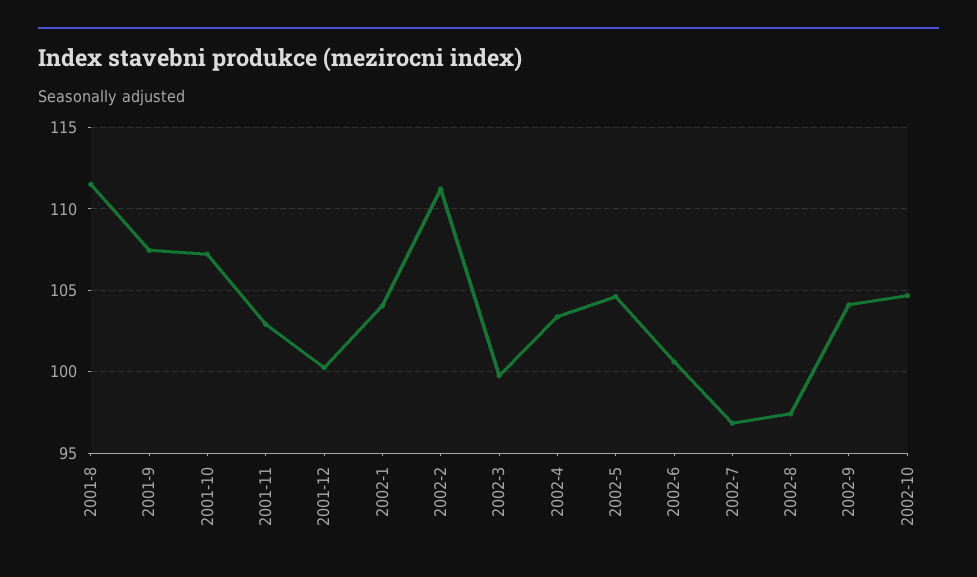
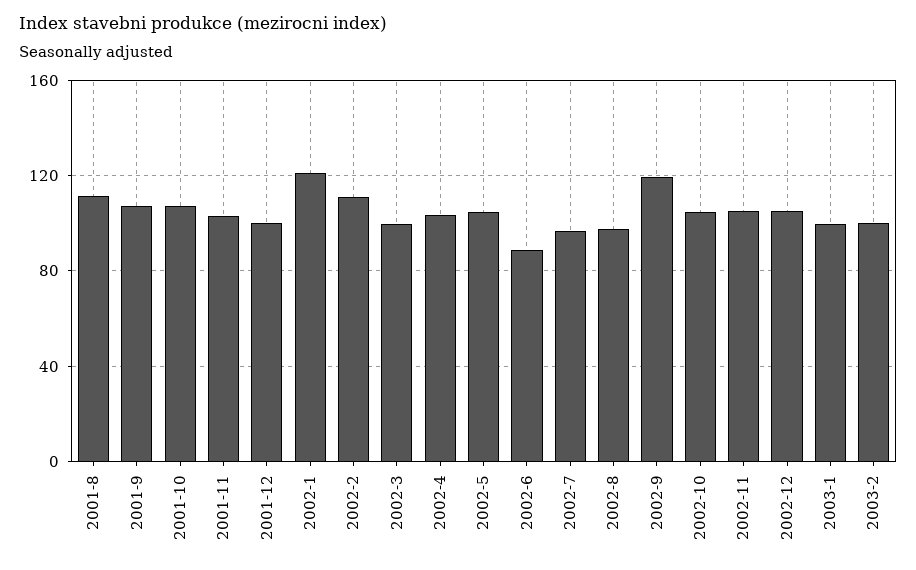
2002-1: 104 -> 120
2002-6: 100.5 -> 90
2002-9: 104 -> 120
2002-11: none -> 105
2002-12: none -> 105
2003-1: none -> 100
2003-2: none -> 100

